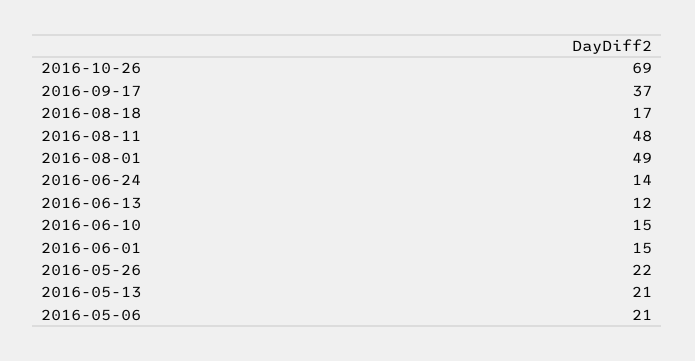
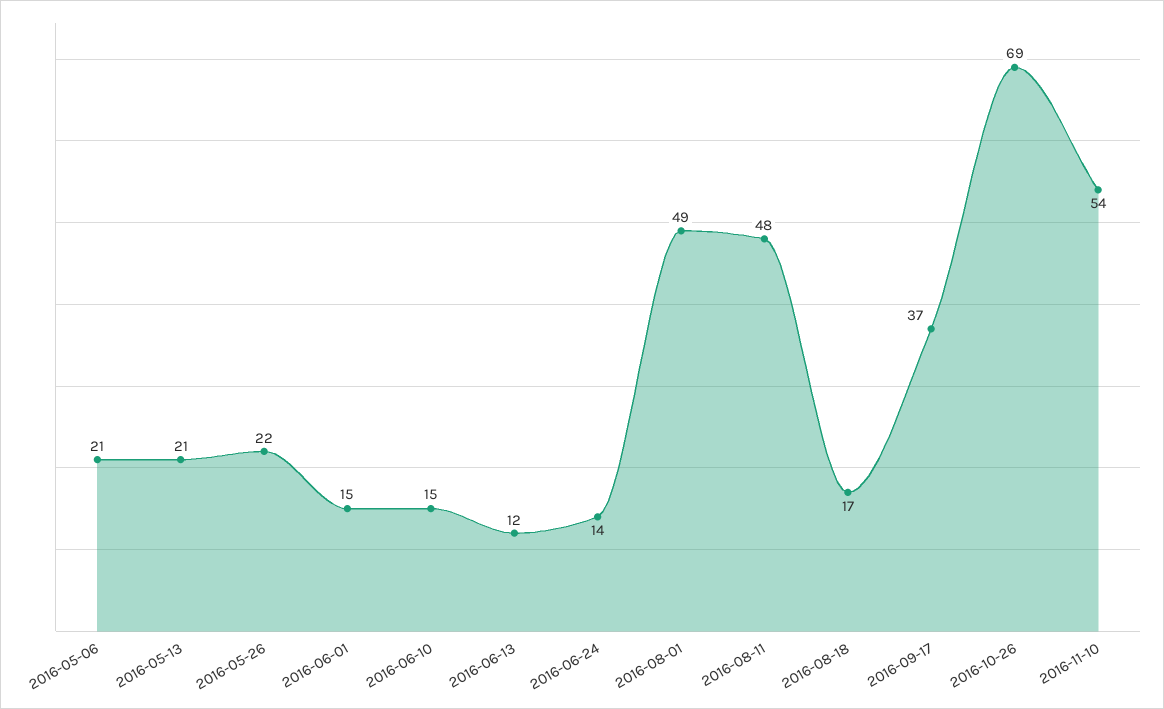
2016-11-10: none -> 54

